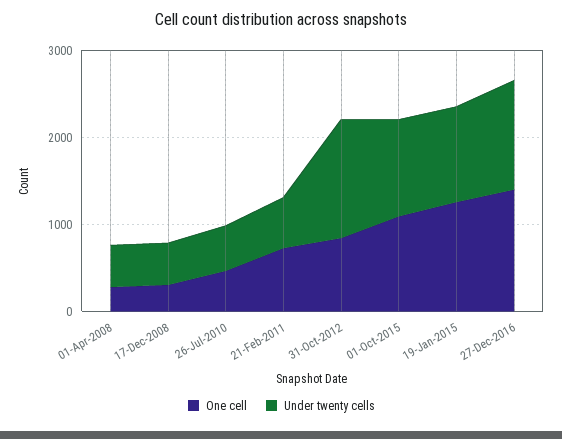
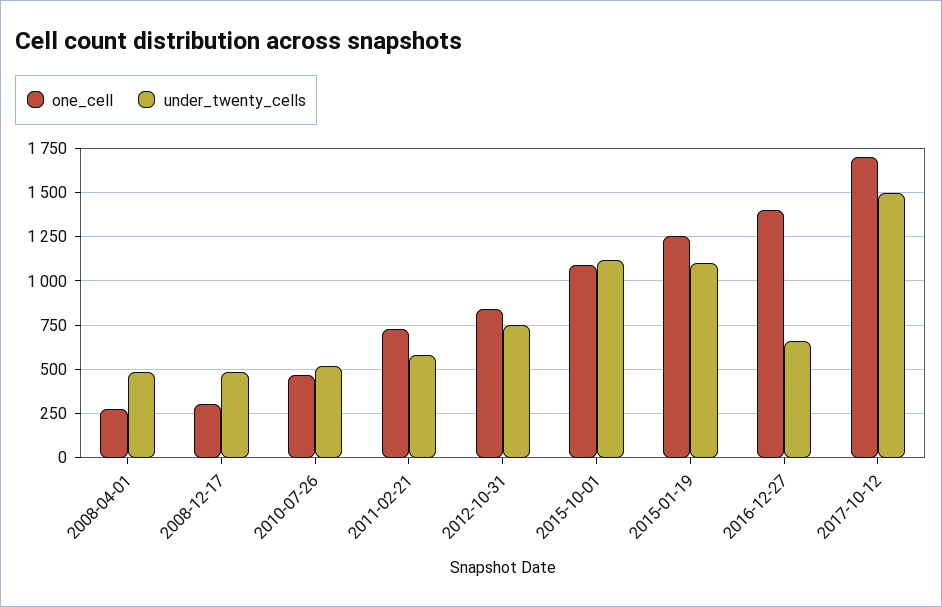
Under twenty cells, 31-Oct-2012: 1400 -> 750
Under twenty cells, 27-Dec-2016: 1200 -> 650
One cell, 2017-10-12: none -> 1700
Under twenty cells, 2017-10-12: none -> 1500

